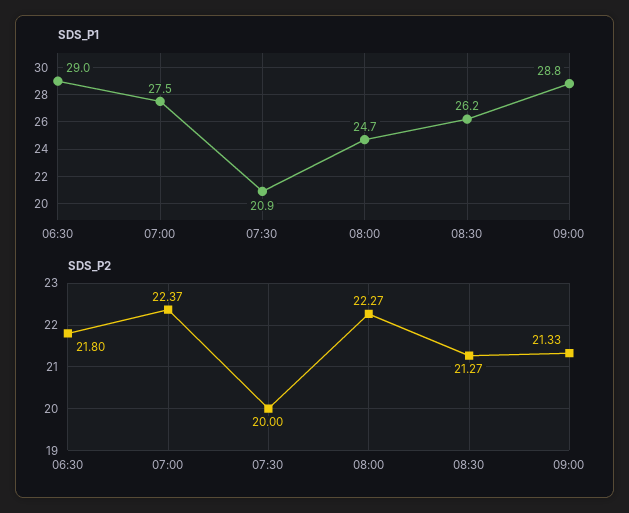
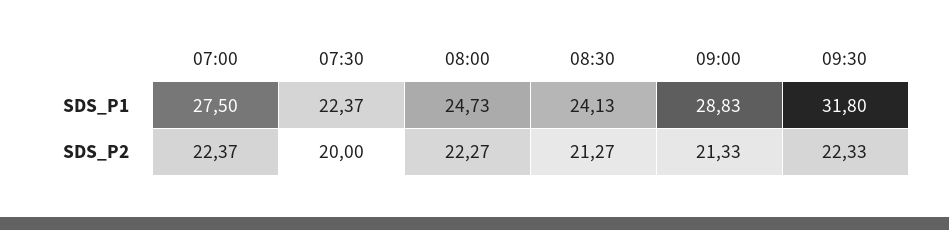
SDS_P1, 06:30: 29 -> none
SDS_P1, 07:30: 20.9 -> 22.37
SDS_P1, 08:30: 26.2 -> 24.13
SDS_P2, 06:30: 21.8 -> none
SDS_P1, 09:30: none -> 31.8
SDS_P2, 09:30: none -> 22.33

